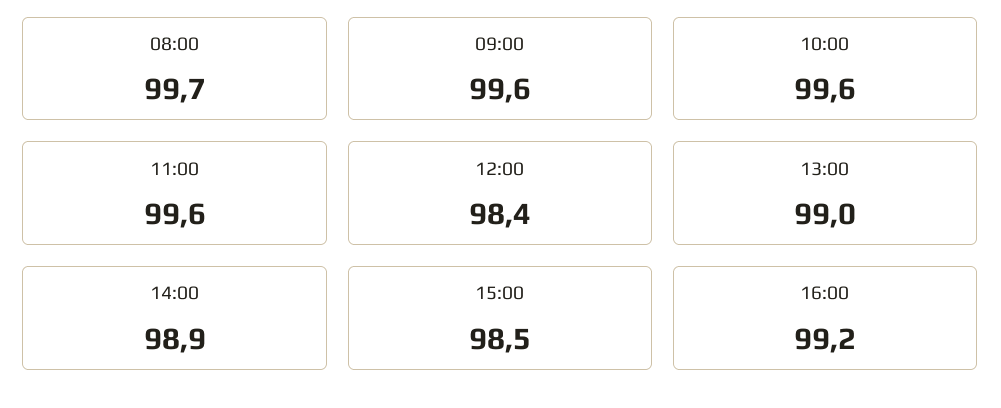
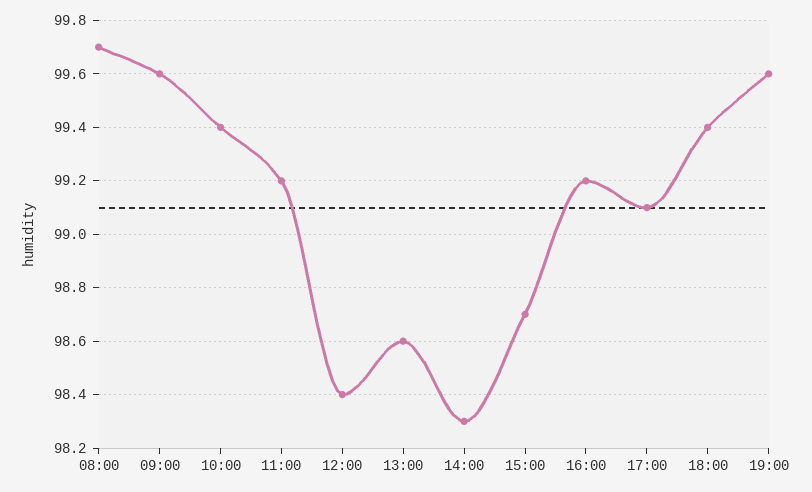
10:00: 99.6 -> 99.4
11:00: 99.6 -> 99.2
13:00: 99 -> 98.6
14:00: 98.9 -> 98.3
15:00: 98.5 -> 98.7
17:00: none -> 99.1
18:00: none -> 99.4
19:00: none -> 99.6

